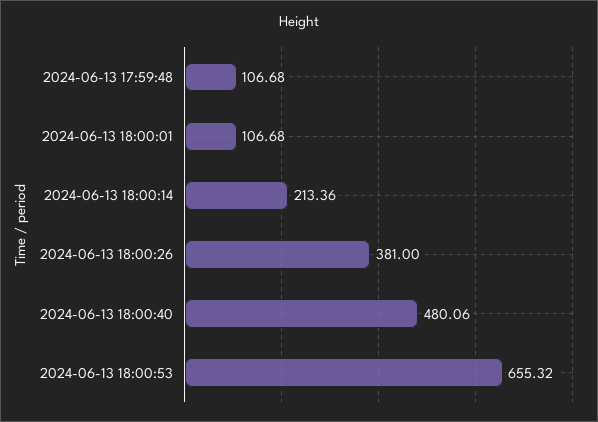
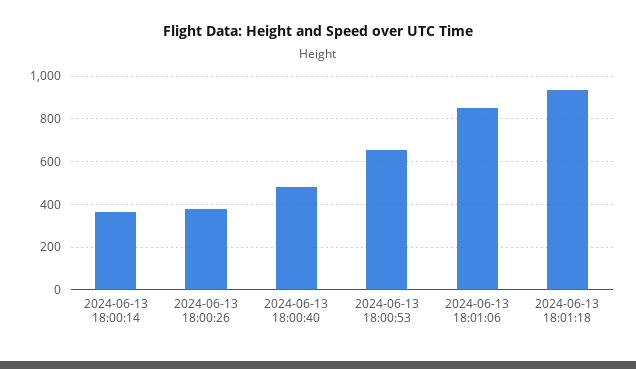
2024-06-13 17:59:48: 106.68 -> none
2024-06-13 18:00:01: 106.68 -> none
2024-06-13 18:00:14: 213.36 -> 350
2024-06-13 18:01:06: none -> 850
2024-06-13 18:01:18: none -> 950

